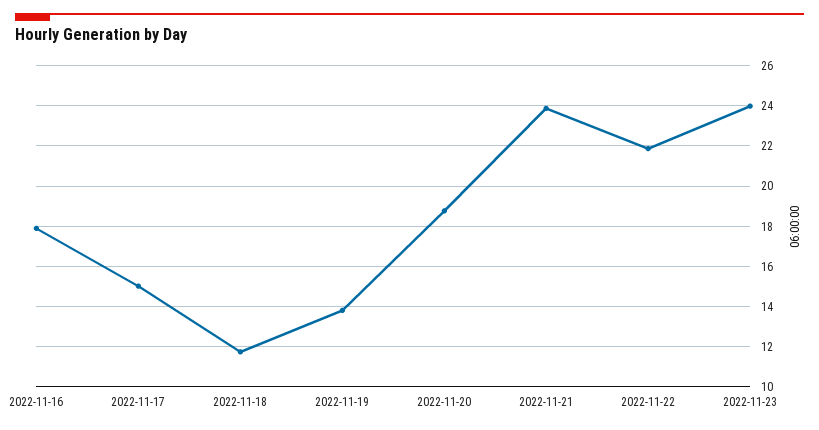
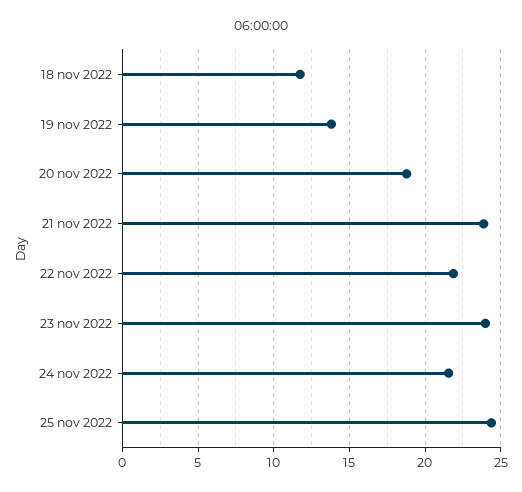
2022-11-16: 18 -> none
2022-11-17: 15 -> none
24 nov 2022: none -> 21.5
25 nov 2022: none -> 24.5

